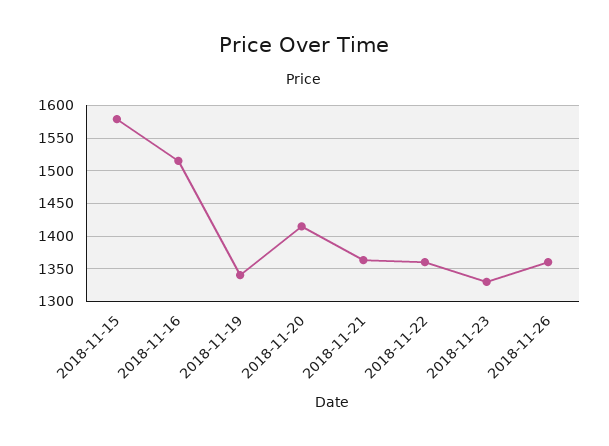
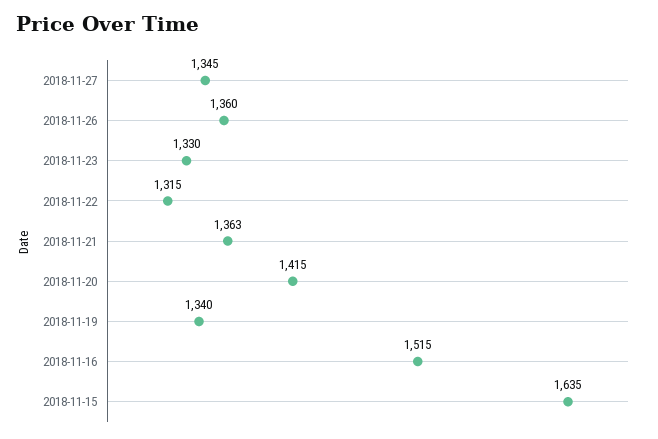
2018-11-15: 1580 -> 1635
2018-11-22: 1360 -> 1315
2018-11-27: none -> 1345

